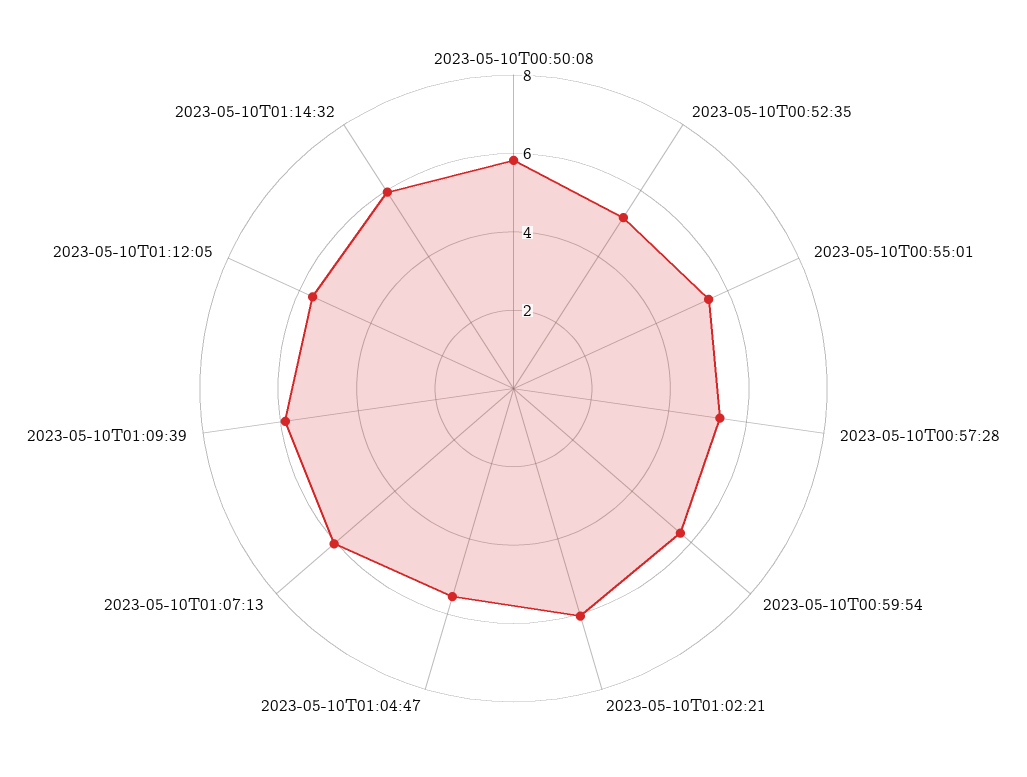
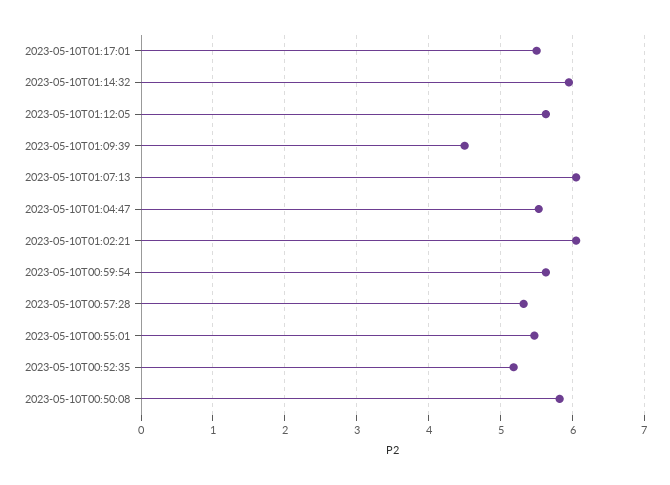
2023-05-10T01:09:39: 6 -> 4.5
2023-05-10T01:17:01: none -> 5.5

